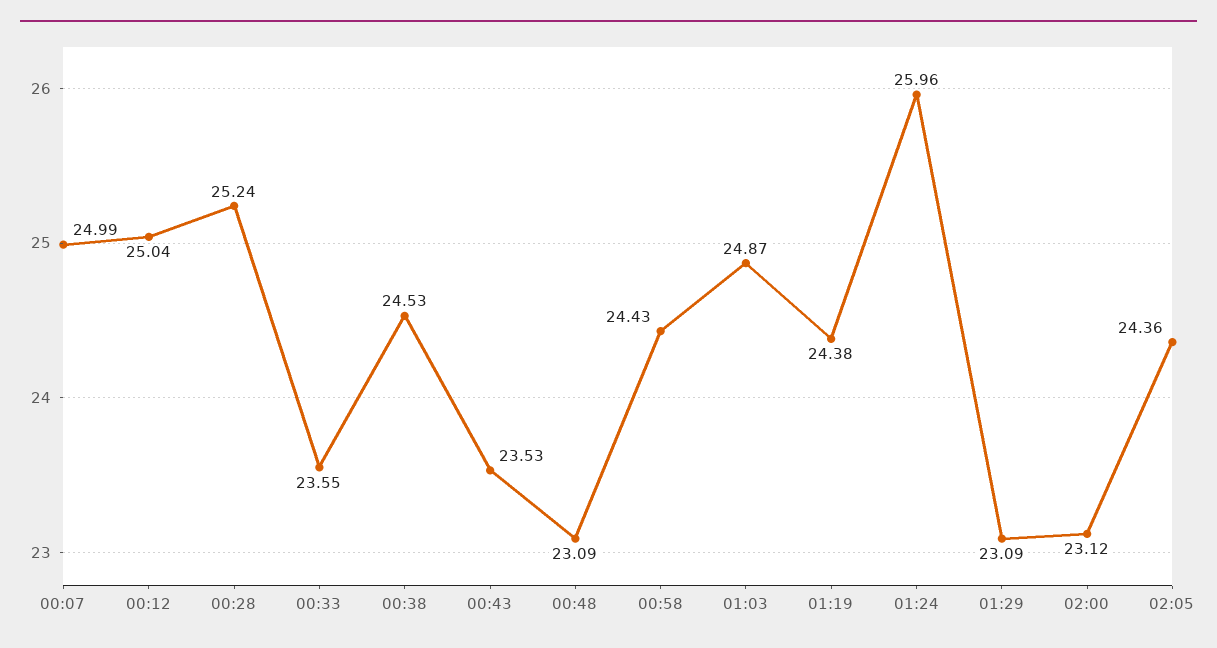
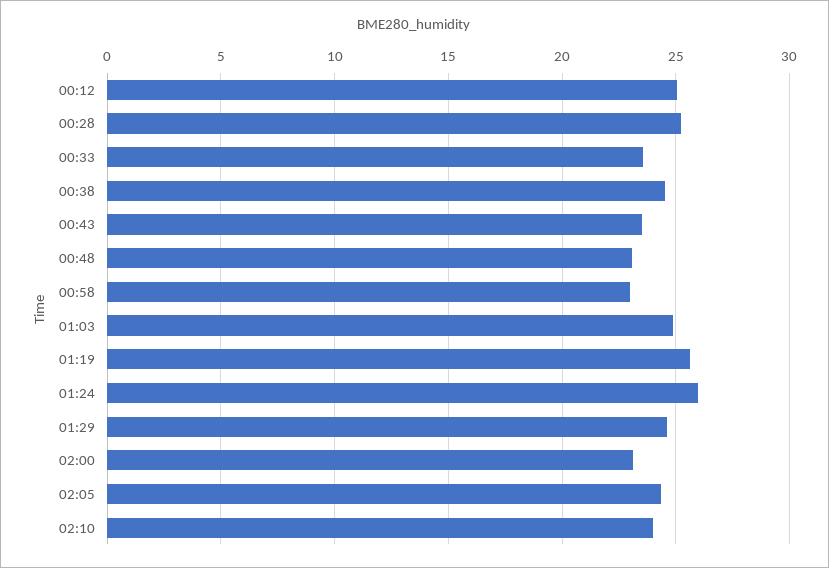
00:07: 24.99 -> none
00:58: 24.43 -> 23
01:19: 24.38 -> 25.5
01:29: 23.09 -> 24.5
02:10: none -> 24

